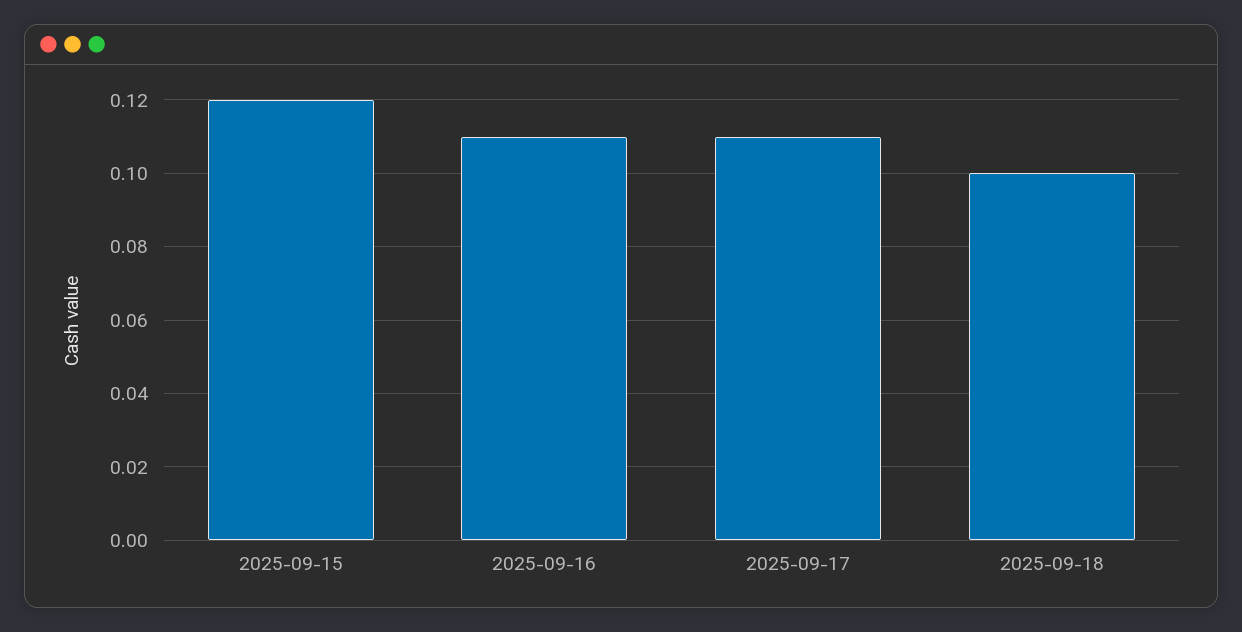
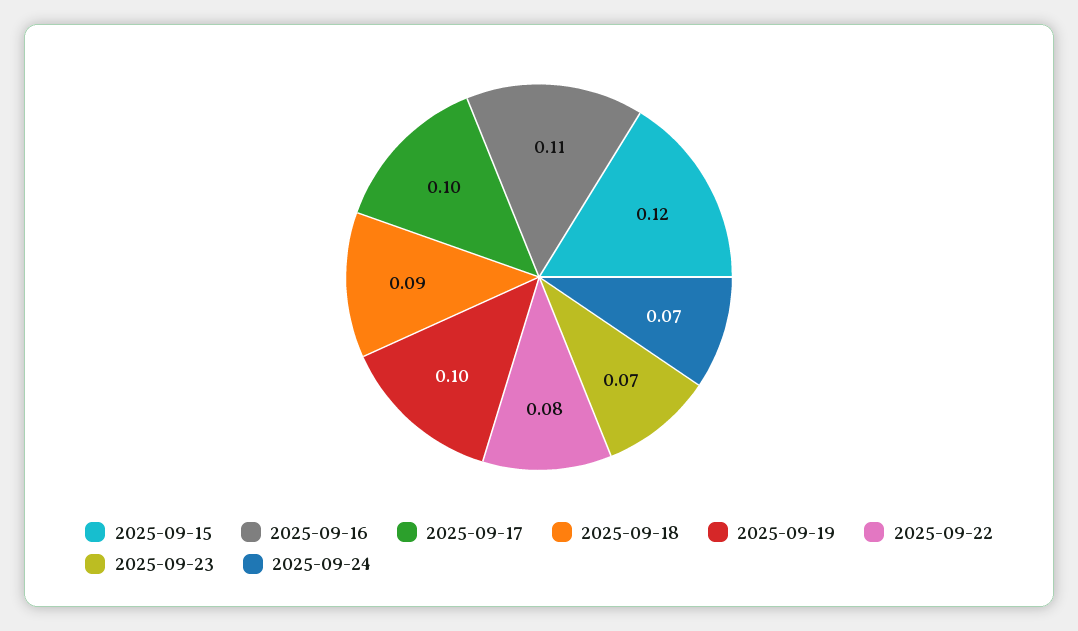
2025-09-17: 0.11 -> 0.1
2025-09-18: 0.1 -> 0.09
2025-09-19: none -> 0.1
2025-09-22: none -> 0.08
2025-09-23: none -> 0.07
2025-09-24: none -> 0.07

